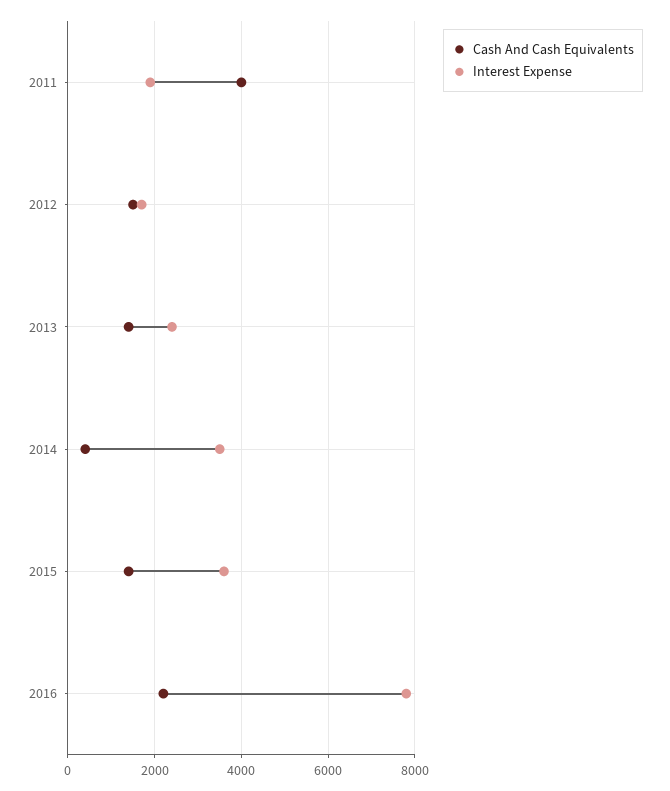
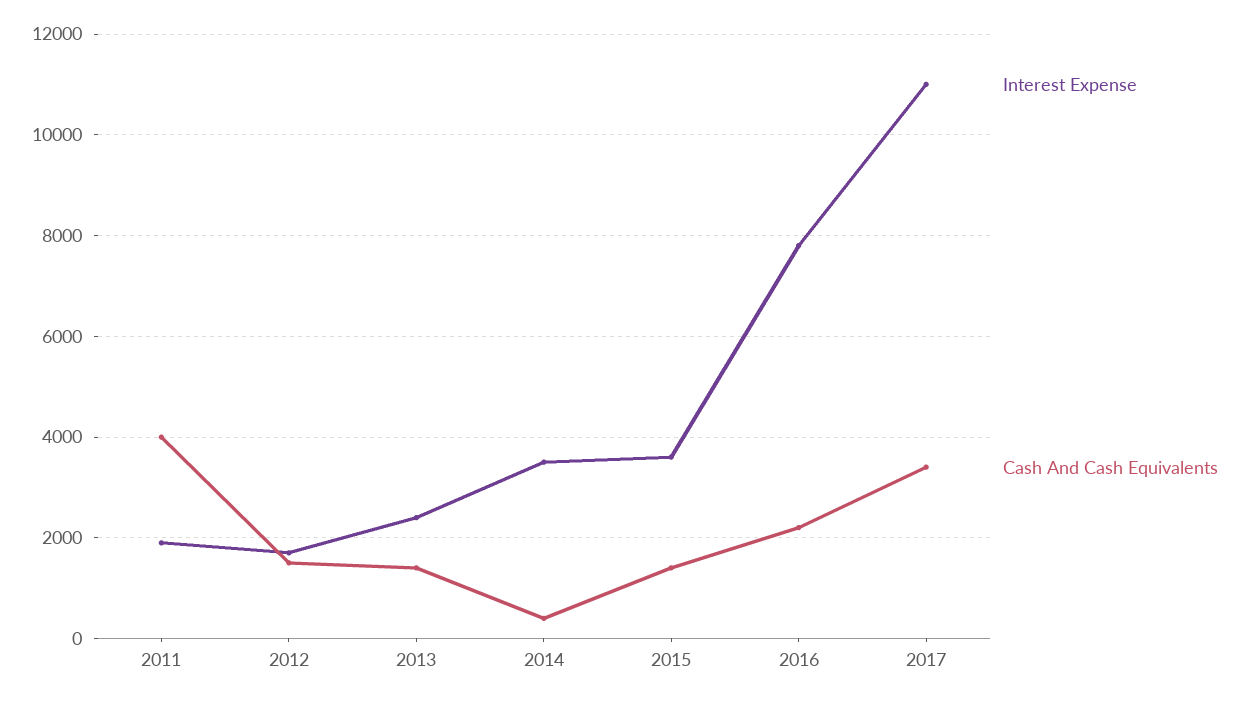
Interest Expense, 2017: none -> 11000
Cash And Cash Equivalents, 2017: none -> 3400

